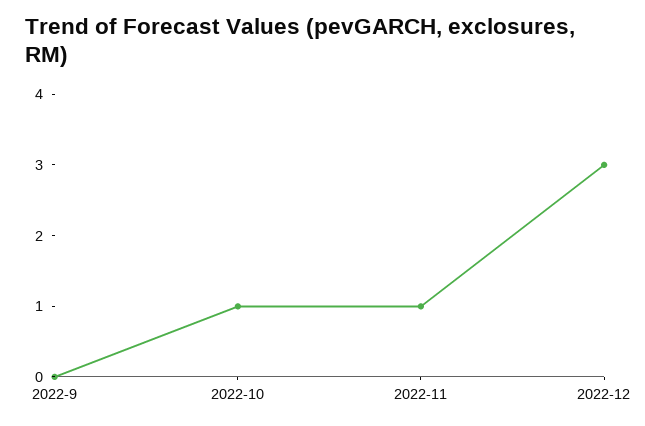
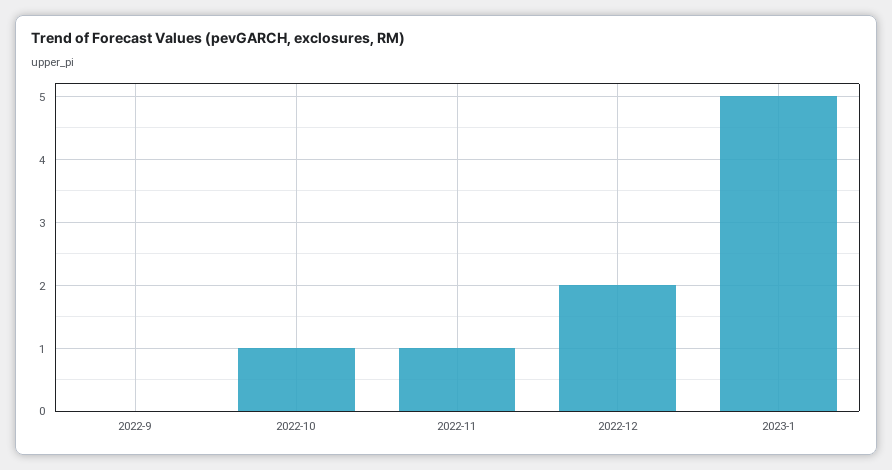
2022-12: 3 -> 2
2023-1: none -> 5

